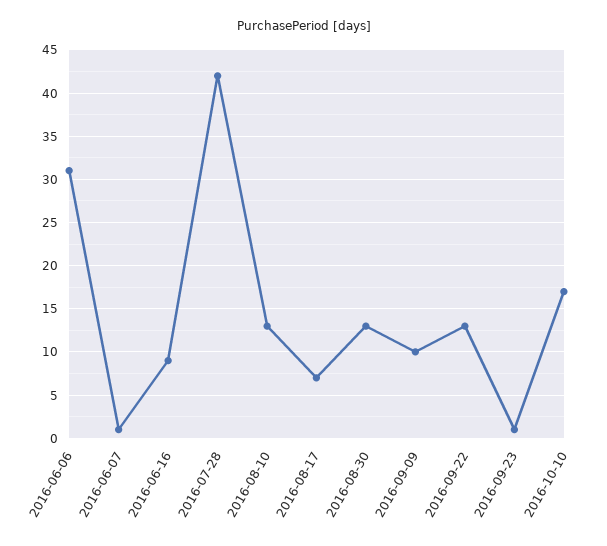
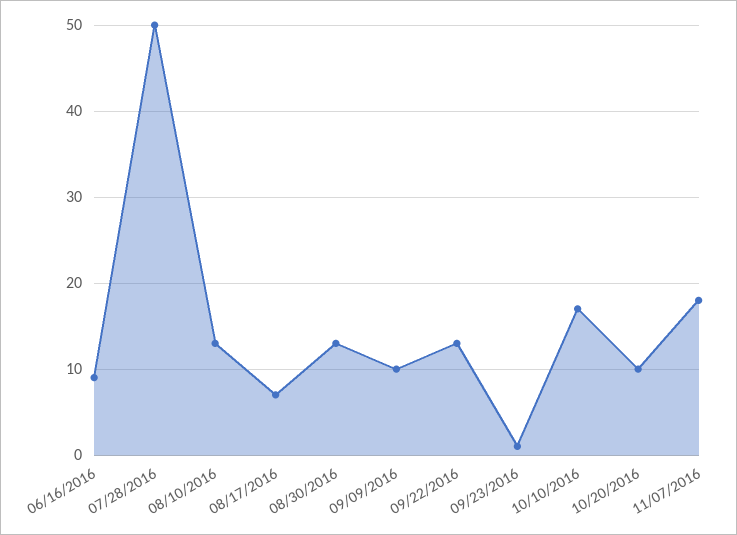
2016-06-06: 31 -> none
2016-06-07: 1 -> none
2016-07-28: 42 -> 50
10/20/2016: none -> 10
11/07/2016: none -> 18

